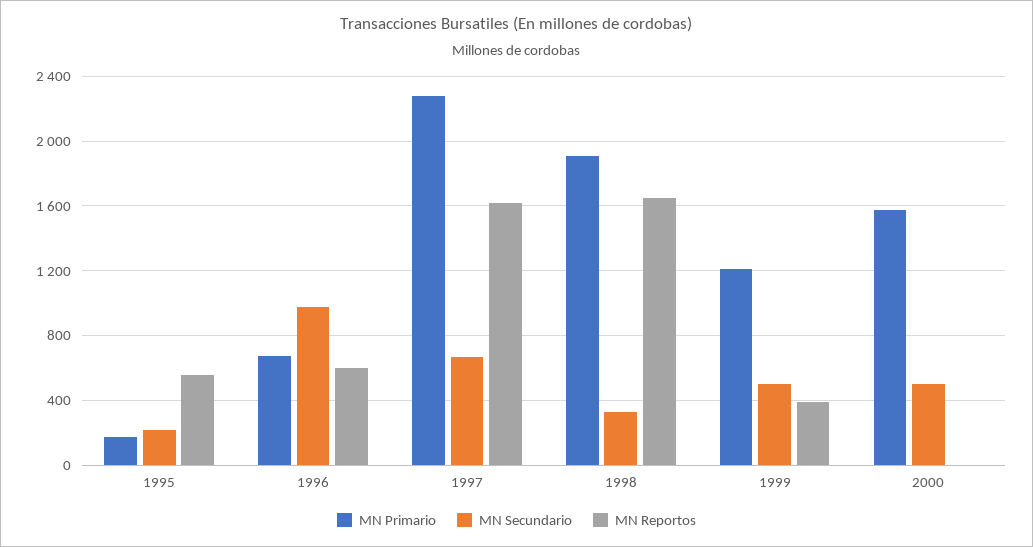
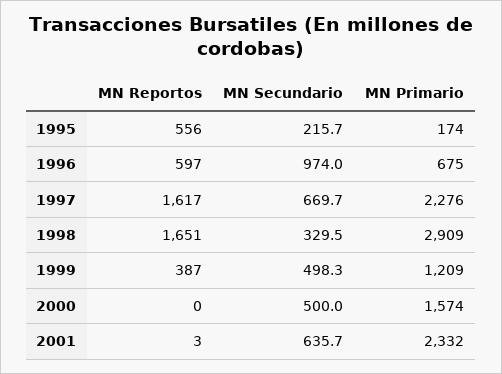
MN Primario, 1998: 1900 -> 2909
MN Reportos, 2001: none -> 3
MN Secundario, 2001: none -> 635.7
MN Primario, 2001: none -> 2332

